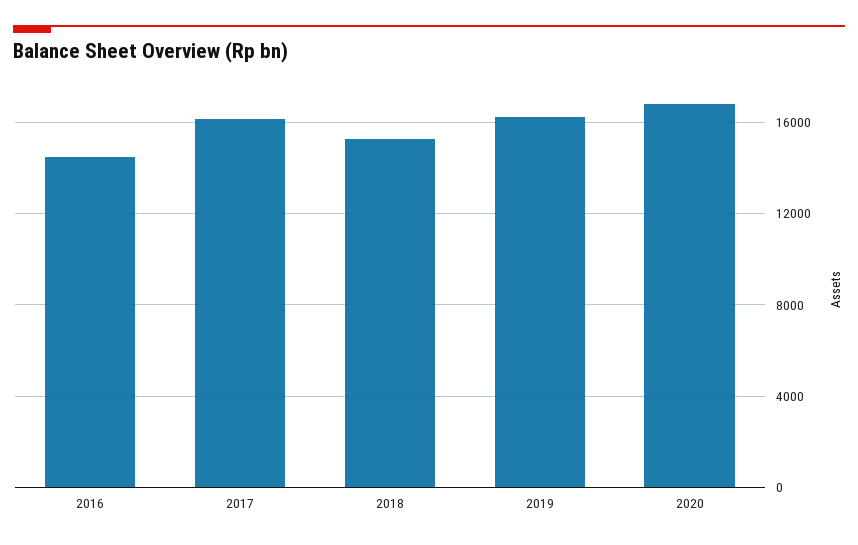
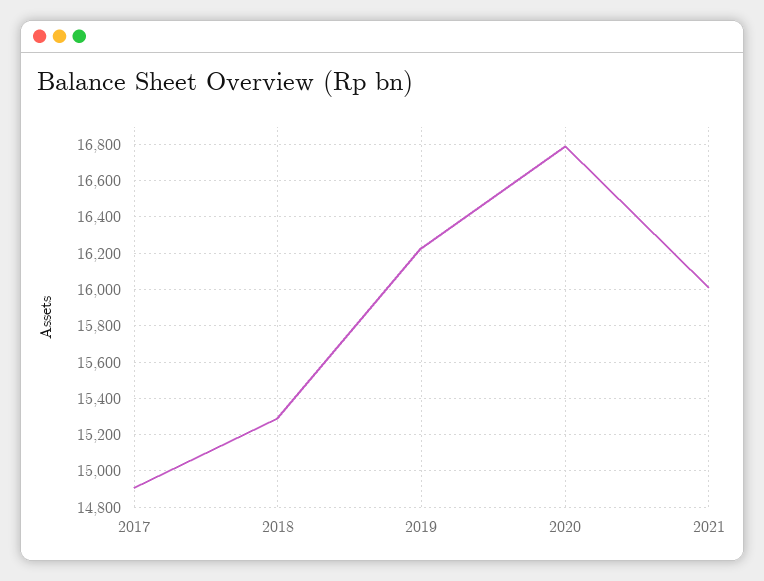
2016: 14500 -> none
2017: 16000 -> 14900
2021: none -> 16000

